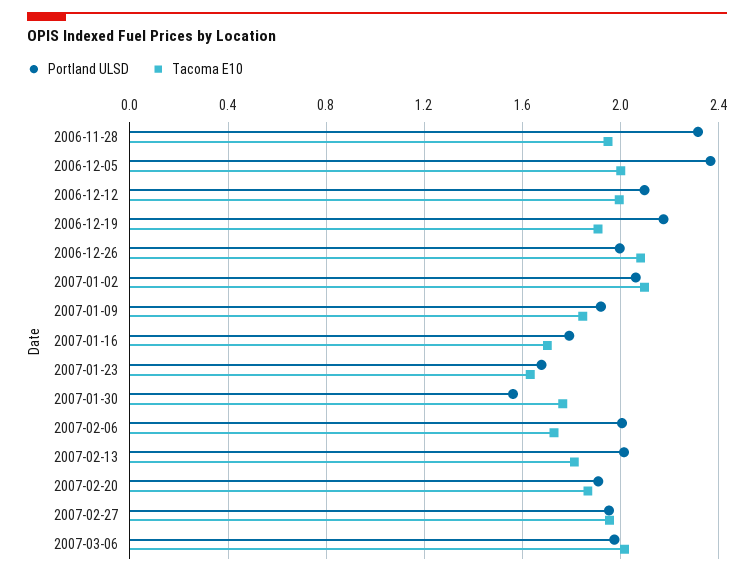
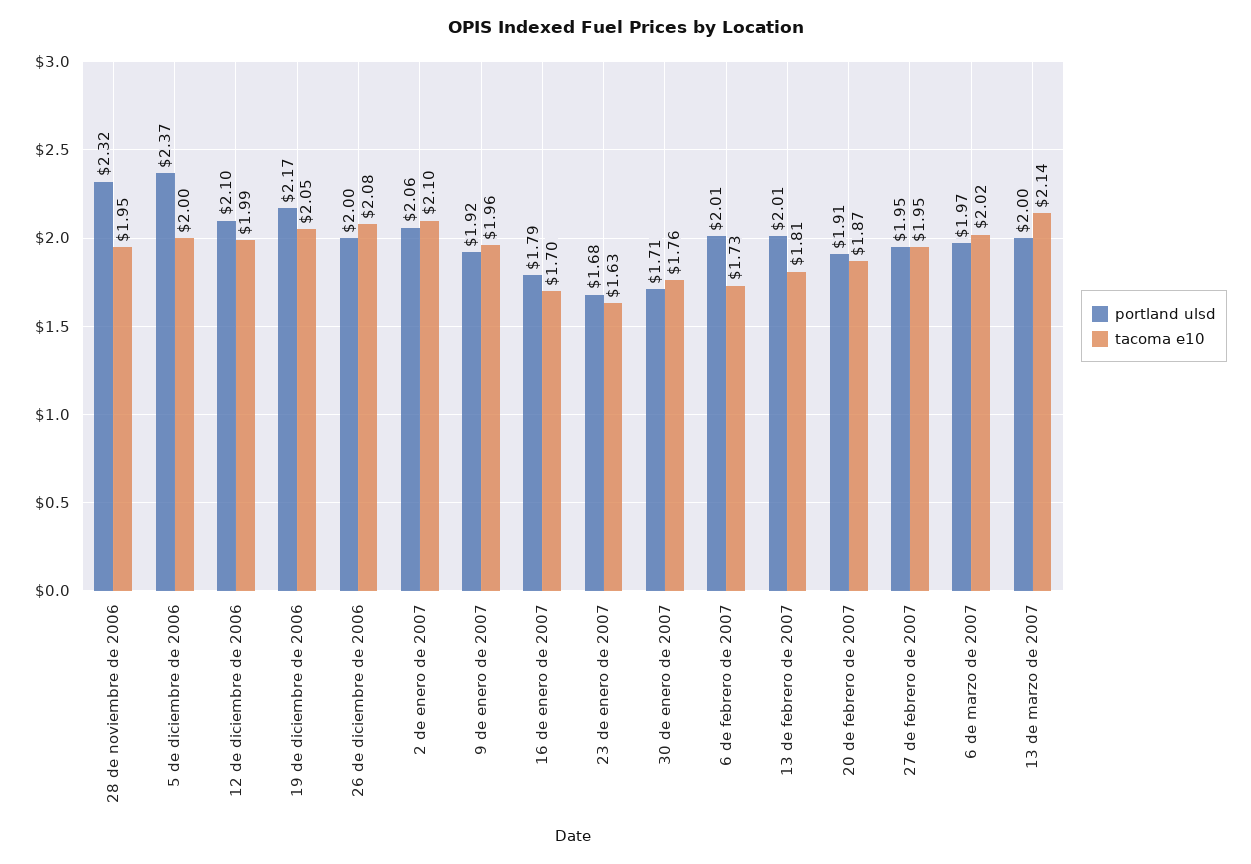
Tacoma E10, 2006-12-19: 1.9 -> 2.05
Tacoma E10, 2007-01-09: 1.85 -> 1.96
Portland ULSD, 2007-01-30: 1.55 -> 1.71
Portland ULSD, 13 de marzo de 2007: none -> 2
Tacoma E10, 13 de marzo de 2007: none -> 2.14

